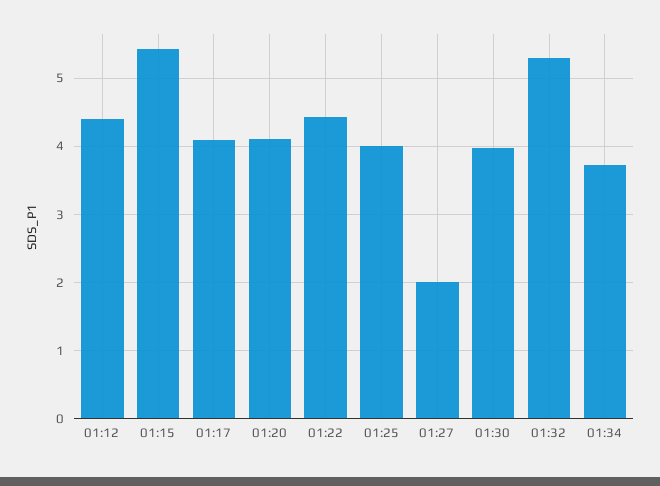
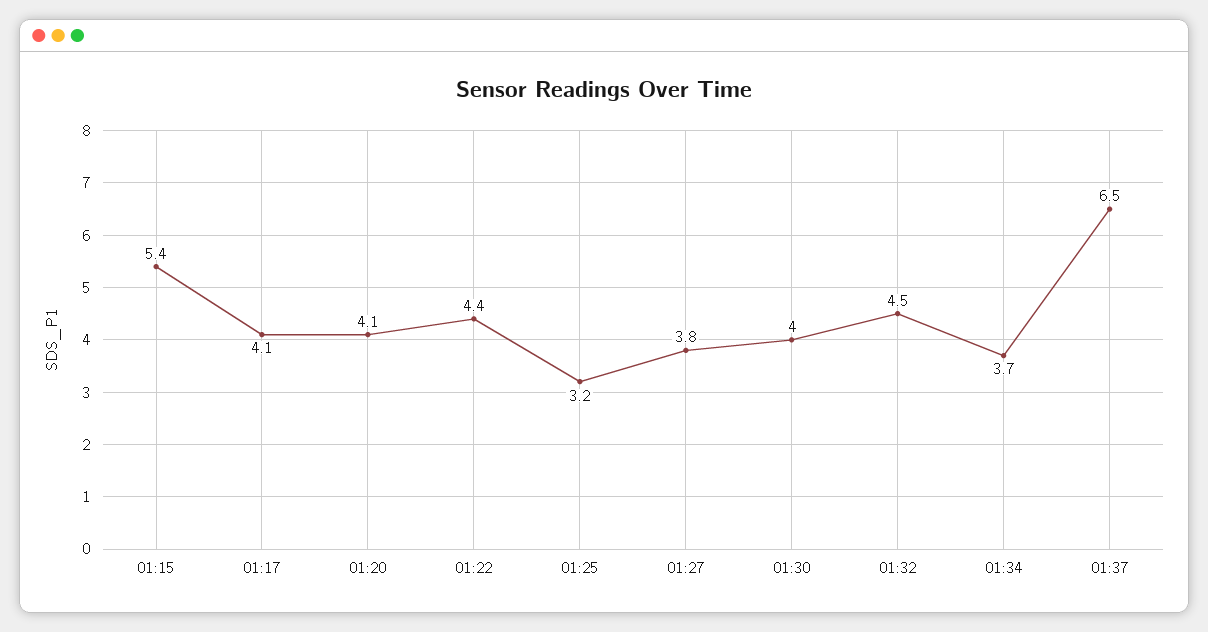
01:12: 4.4 -> none
01:25: 4 -> 3.2
01:27: 2 -> 3.8
01:32: 5.3 -> 4.5
01:37: none -> 6.5

